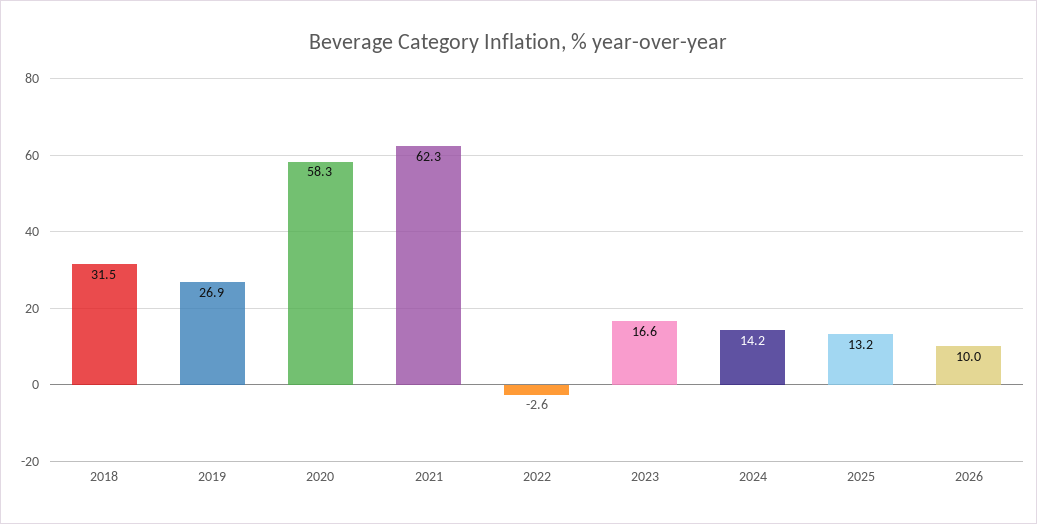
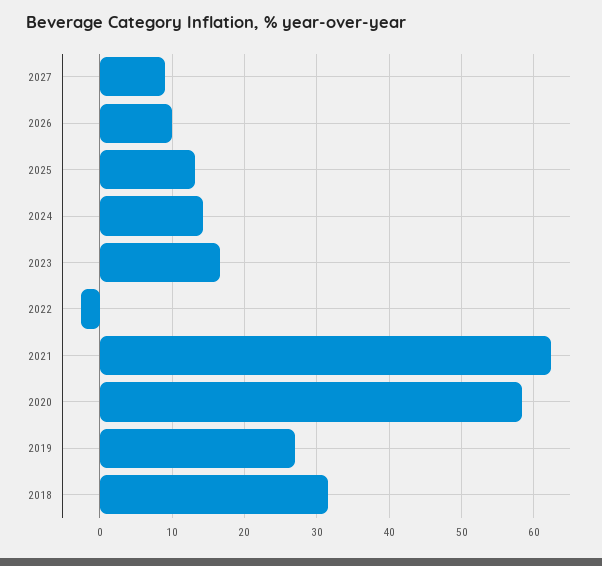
2027: none -> 9

